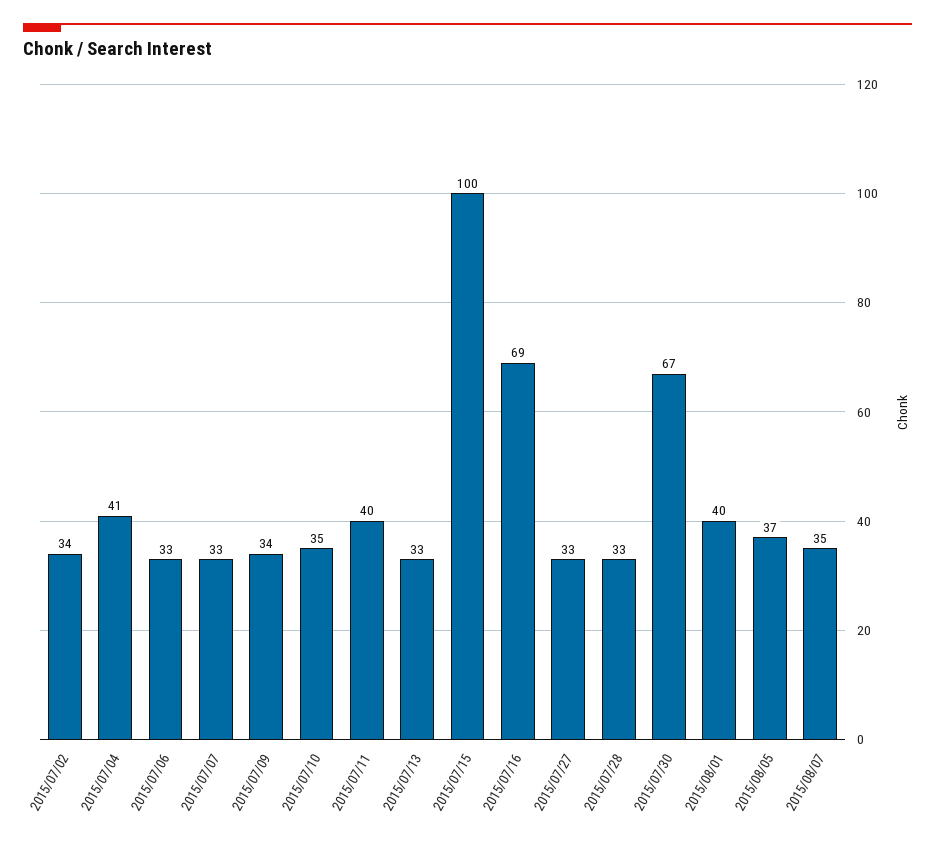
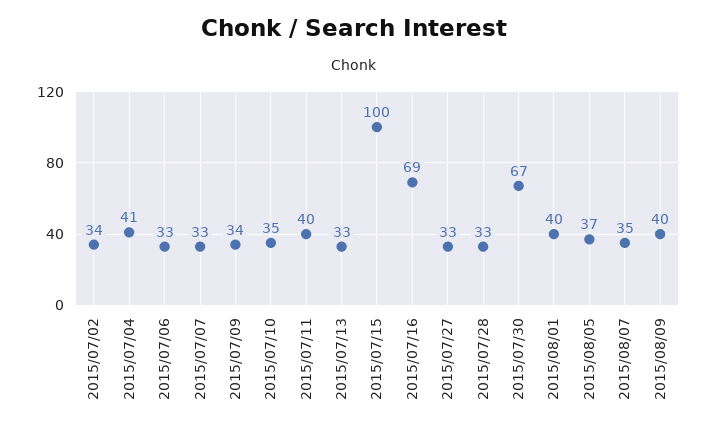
2015/08/09: none -> 40

